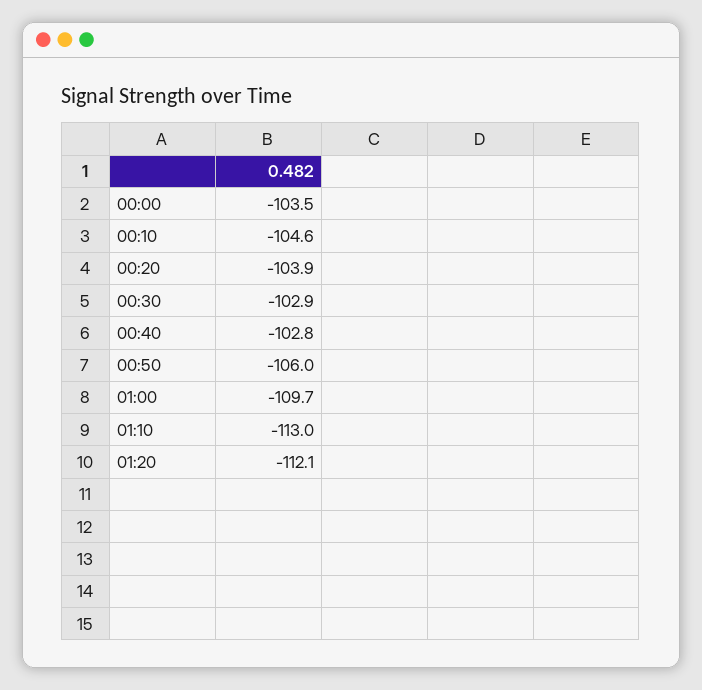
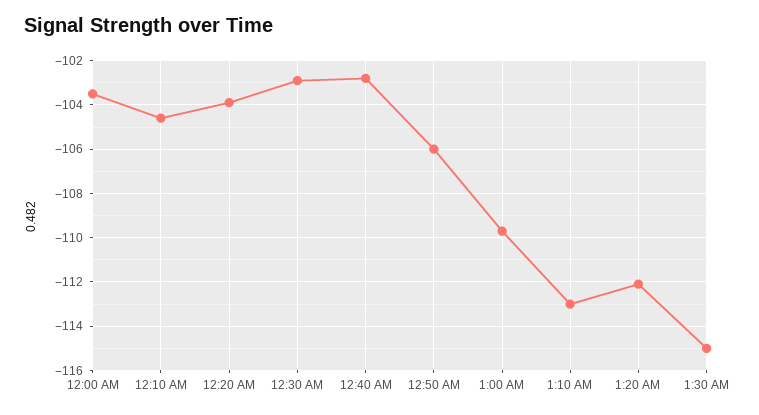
1:30 AM: none -> -115

